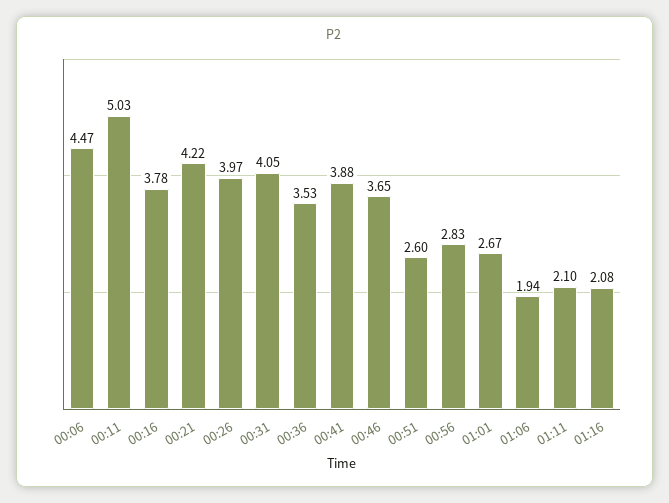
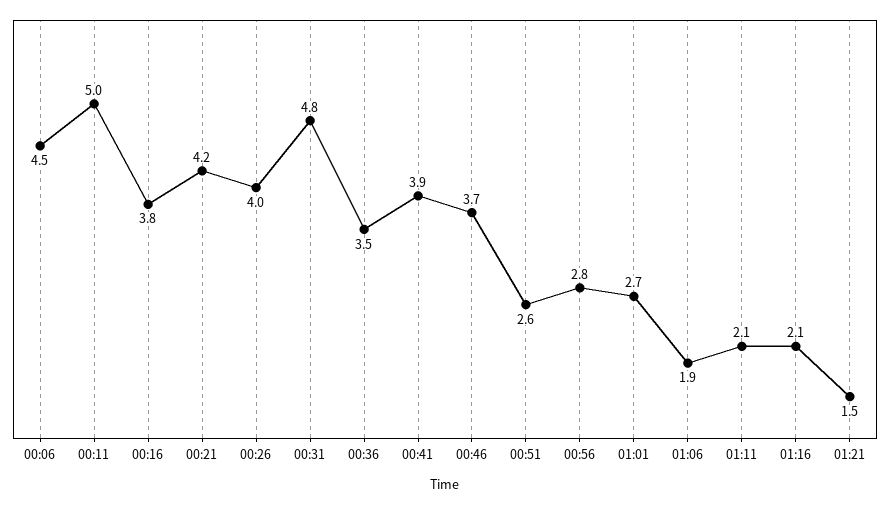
00:31: 4.05 -> 4.8
01:21: none -> 1.5

